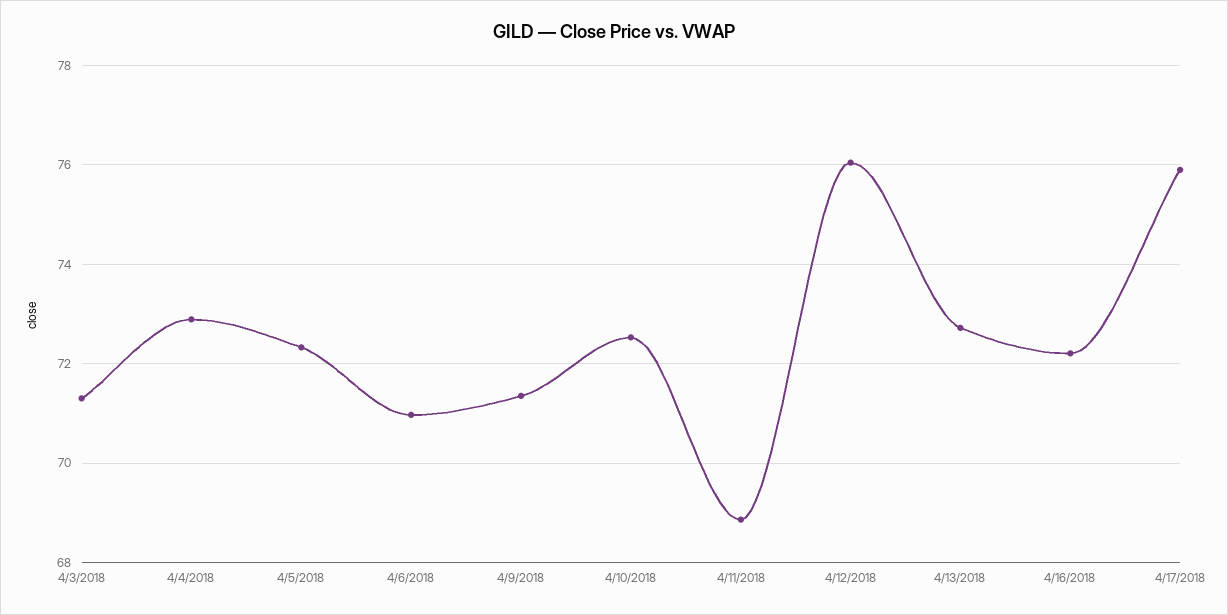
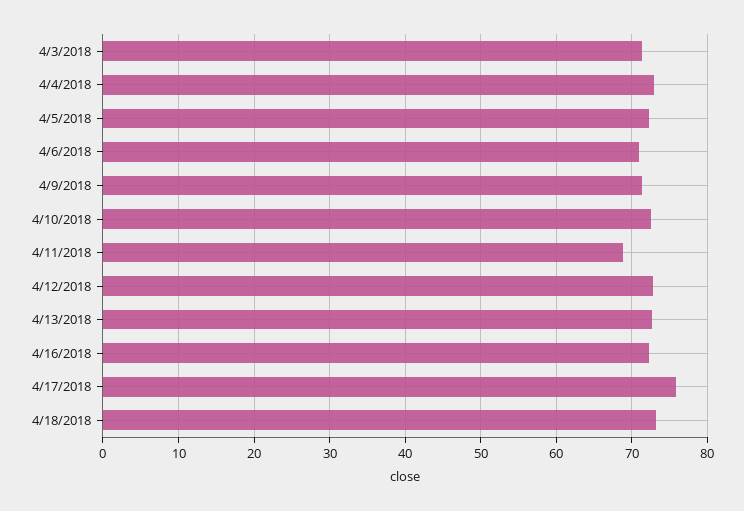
4/12/2018: 76 -> 73
4/18/2018: none -> 73

